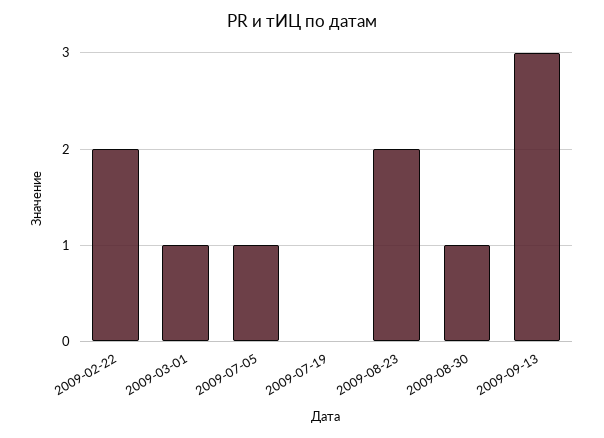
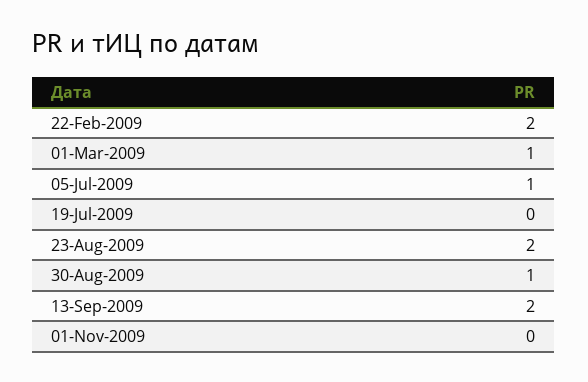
2009-09-13: 3 -> 2
01-Nov-2009: none -> 0

